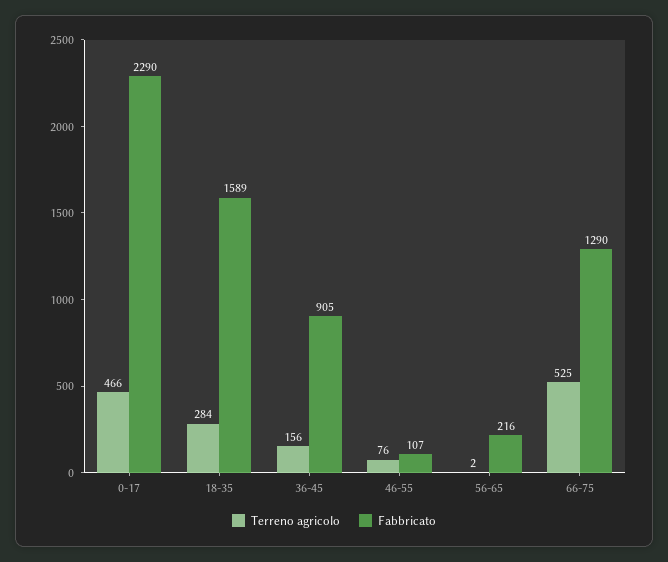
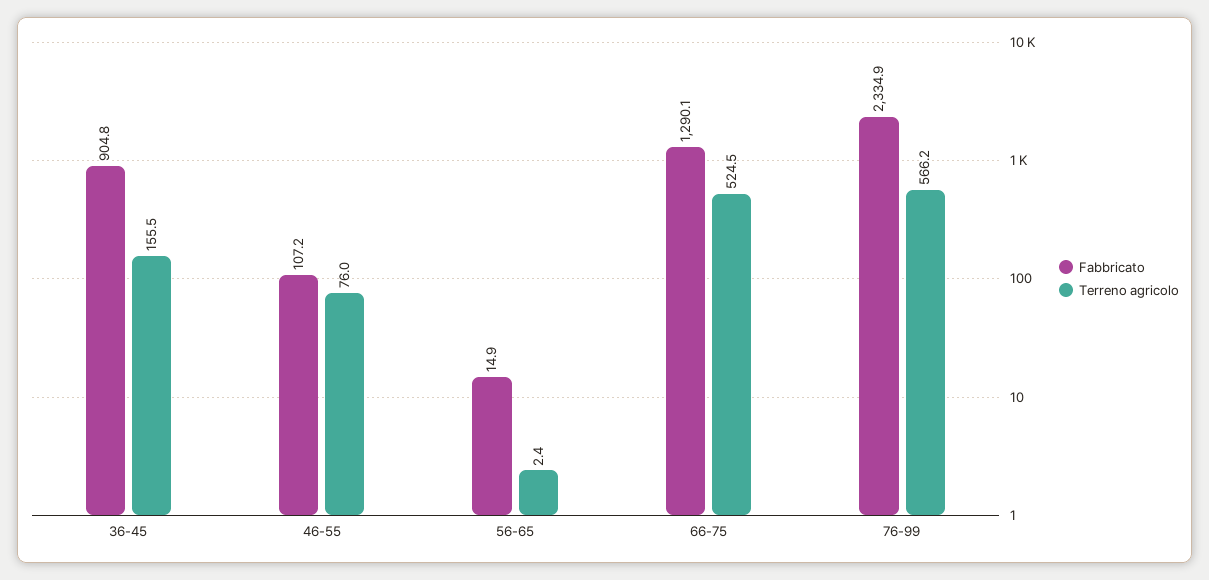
Terreno agricolo, 0-17: 466 -> none
Fabbricato, 0-17: 2290 -> none
Terreno agricolo, 18-35: 284 -> none
Fabbricato, 18-35: 1589 -> none
Fabbricato, 56-65: 216 -> 14.9
Fabbricato, 76-99: none -> 2334.9
Terreno agricolo, 76-99: none -> 566.2

